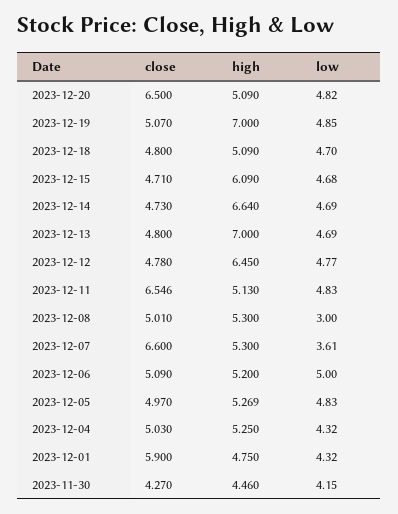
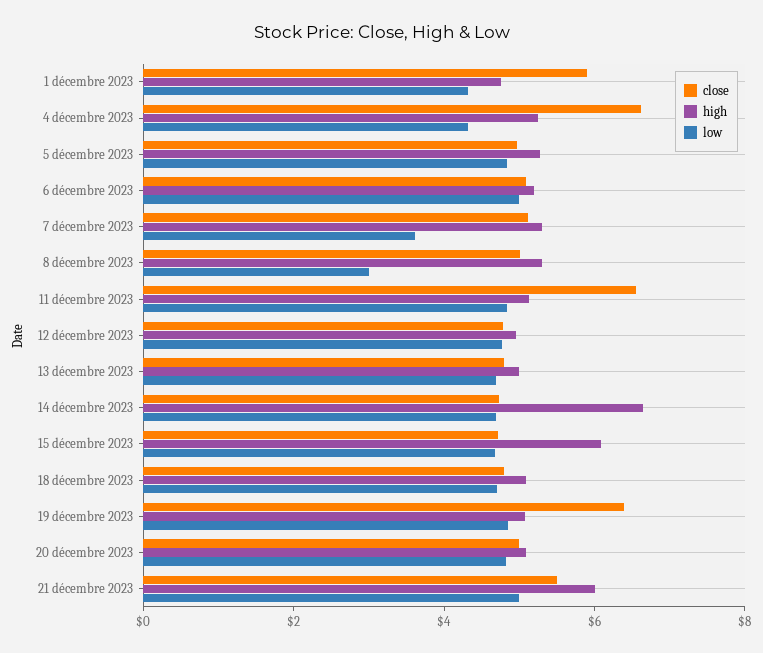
close, 2023-12-20: 6.5 -> 5
close, 2023-12-19: 5.07 -> 6.5
high, 2023-12-19: 7 -> 5
high, 2023-12-13: 7 -> 5
high, 2023-12-12: 6.45 -> 5
close, 2023-12-07: 6.6 -> 5
close, 2023-12-04: 5.03 -> 6.5
close, 2023-11-30: 4.27 -> none
high, 2023-11-30: 4.46 -> none
low, 2023-11-30: 4.15 -> none
close, 21 décembre 2023: none -> 5.5
high, 21 décembre 2023: none -> 6
low, 21 décembre 2023: none -> 5

